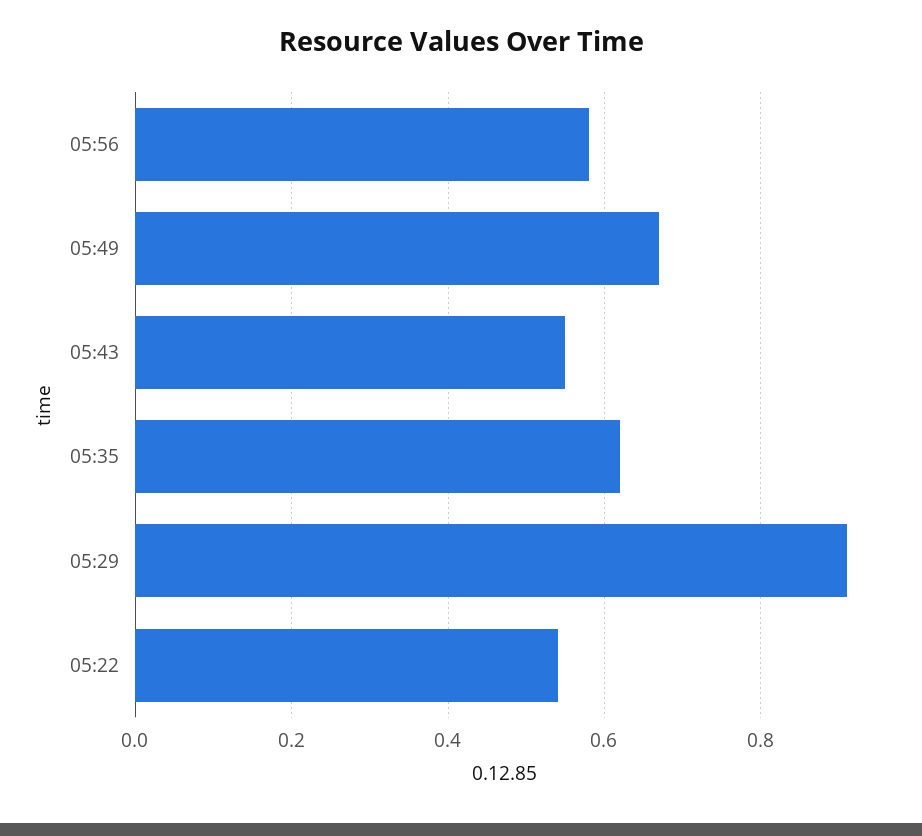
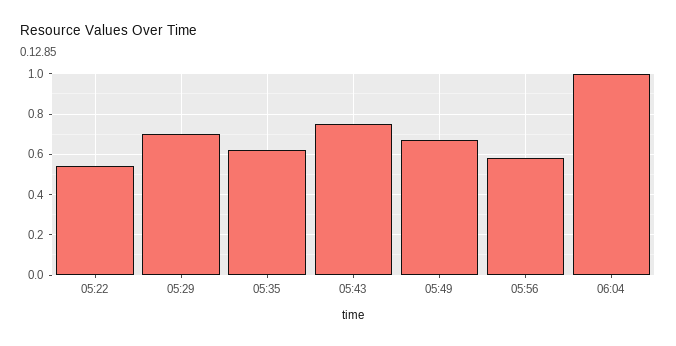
05:43: 0.55 -> 0.75
05:29: 0.9 -> 0.7
06:04: none -> 1

